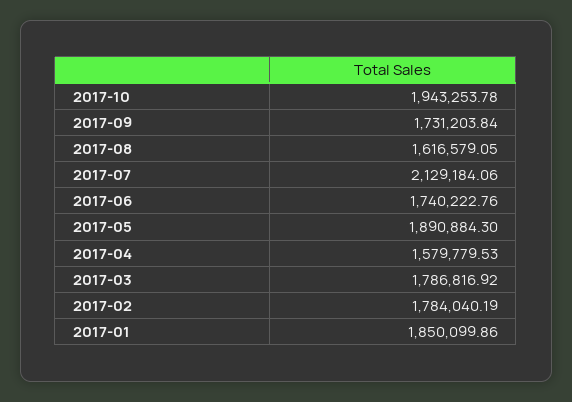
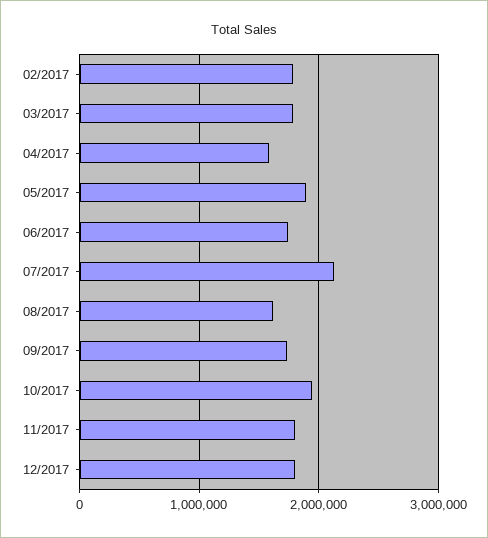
2017-01: 1850099.86 -> none
11/2017: none -> 1800000
12/2017: none -> 1800000

